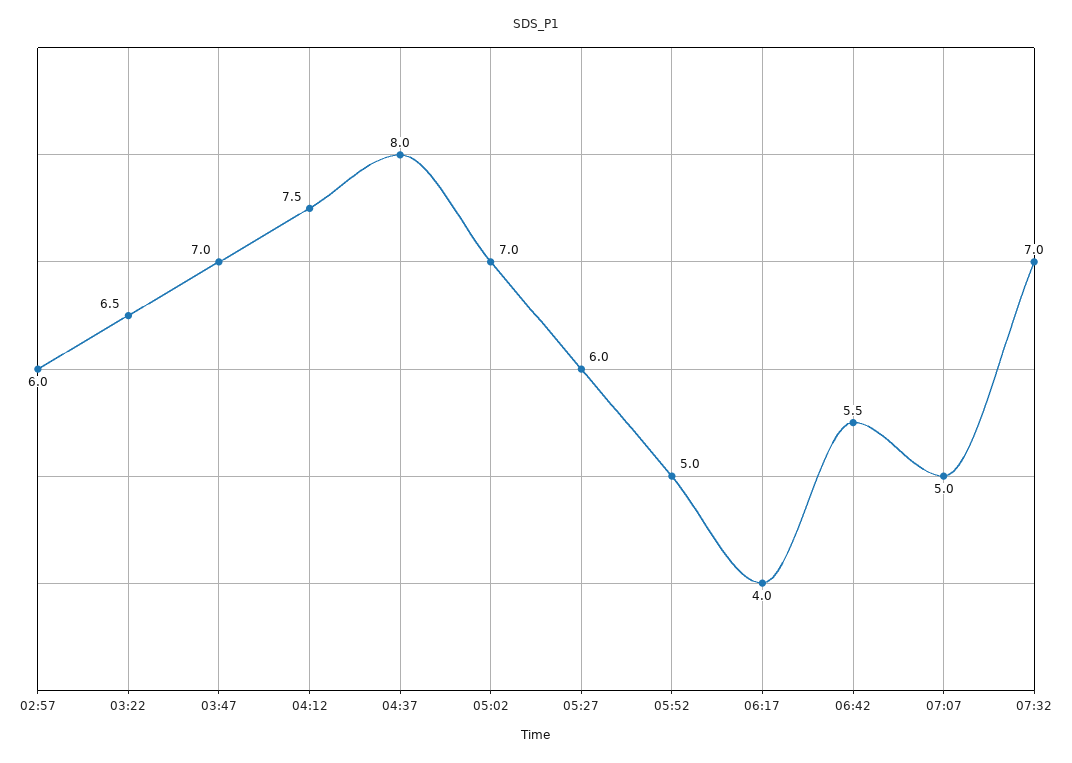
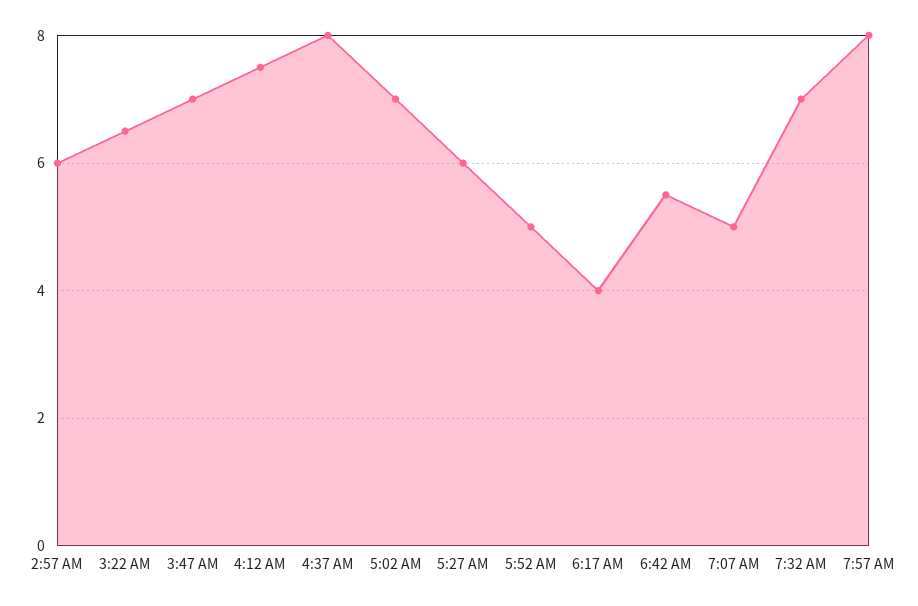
7:57 AM: none -> 8

